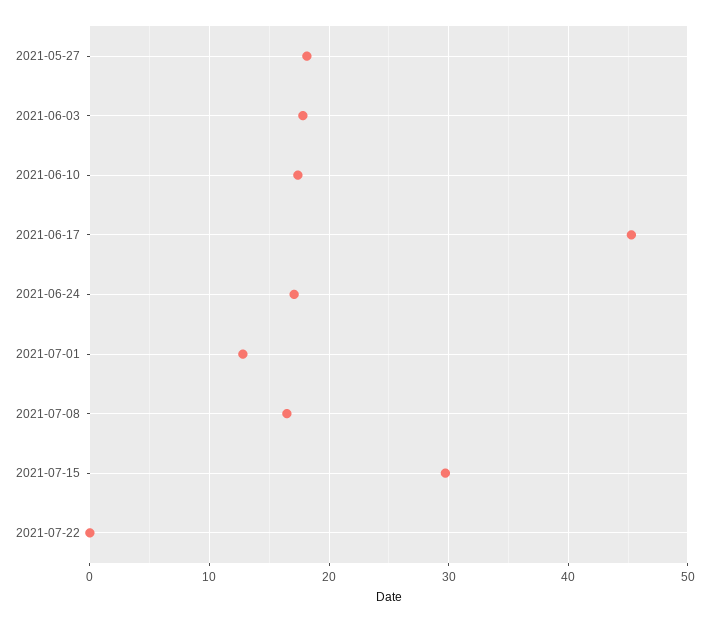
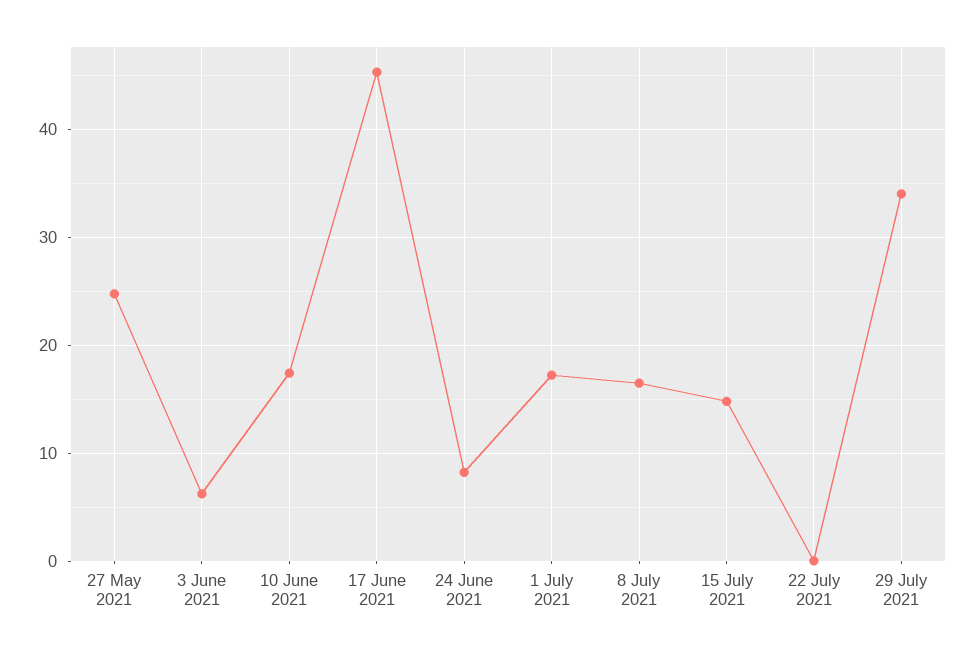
2021-05-27: 18 -> 25
2021-06-03: 18 -> 6
2021-06-24: 17 -> 8
2021-07-01: 13 -> 17
2021-07-15: 30 -> 15
29 July 2021: none -> 34

